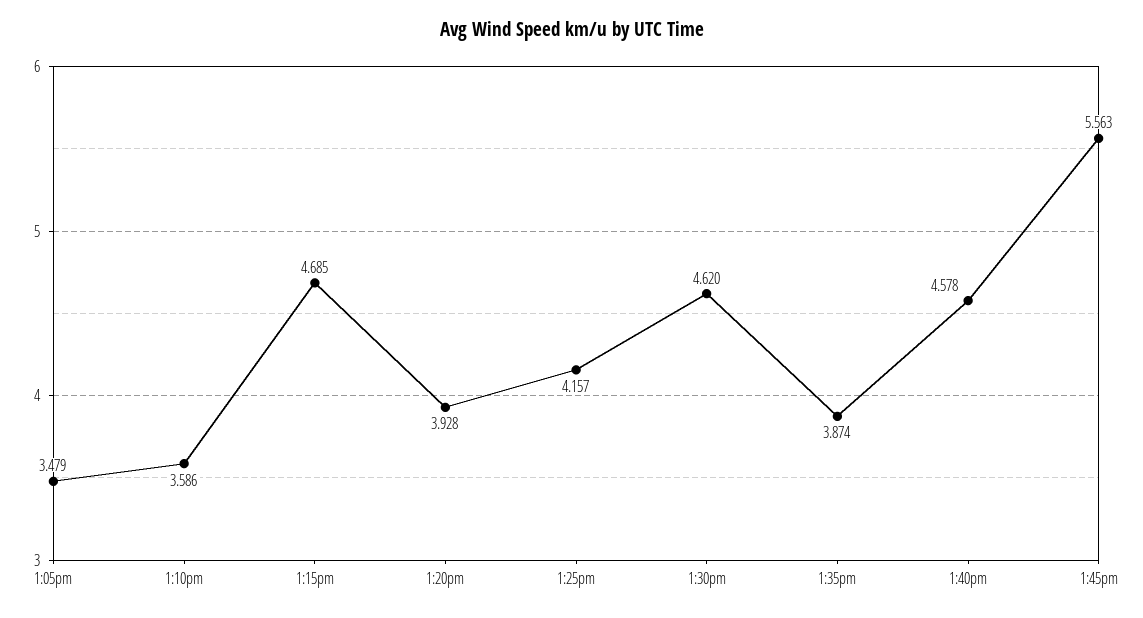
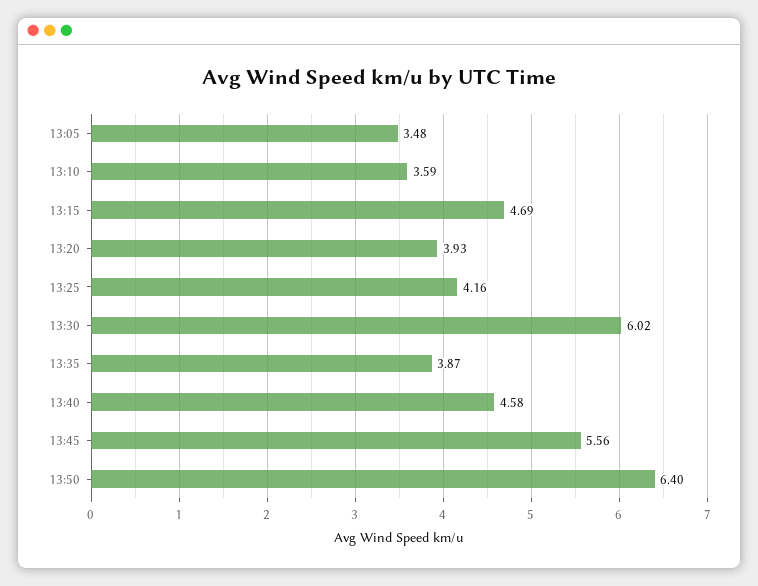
1:30pm: 4.62 -> 6.02
13:50: none -> 6.4

